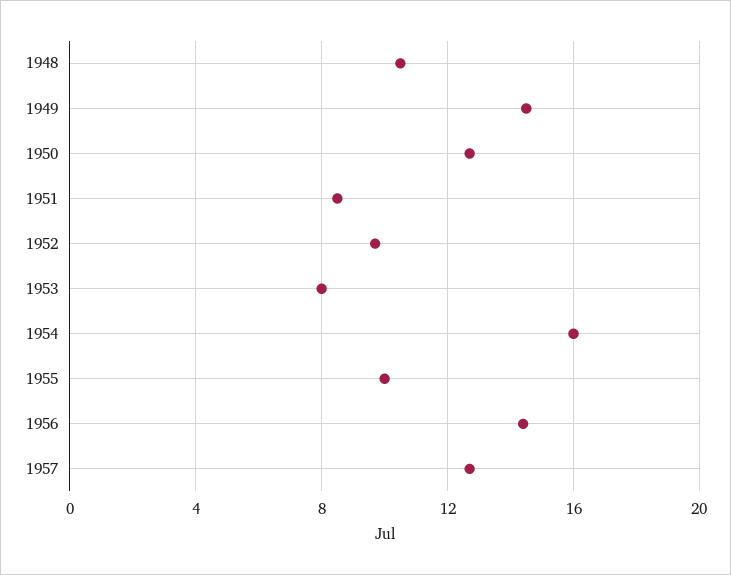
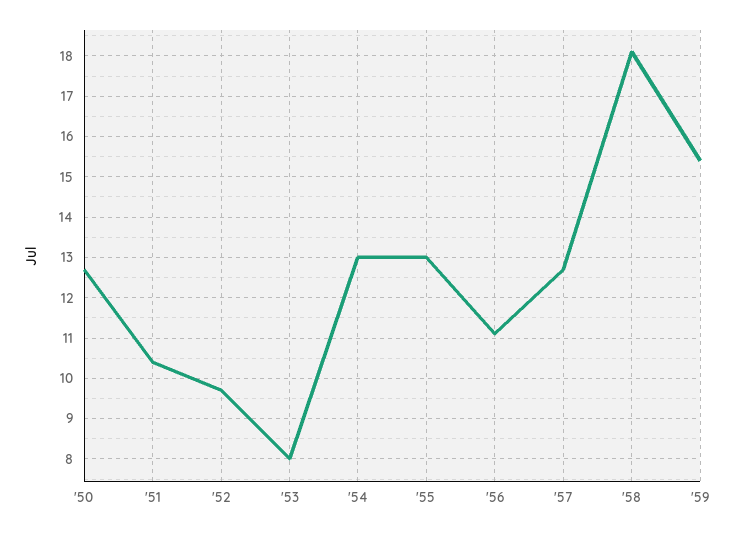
1948: 10.5 -> none
1949: 14.5 -> none
1951: 8.5 -> 10.5
1954: 16 -> 13
1955: 10 -> 13
1956: 14.5 -> 11
'58: none -> 18
'59: none -> 15.5

